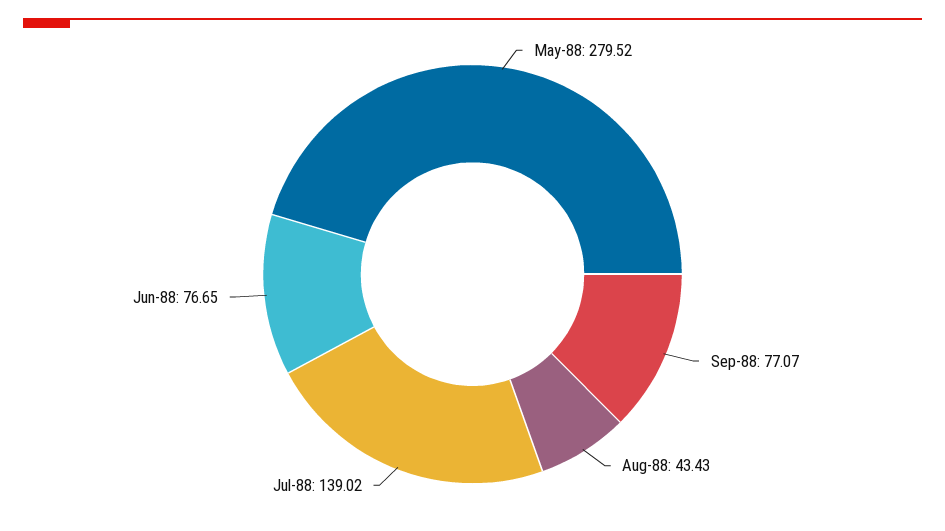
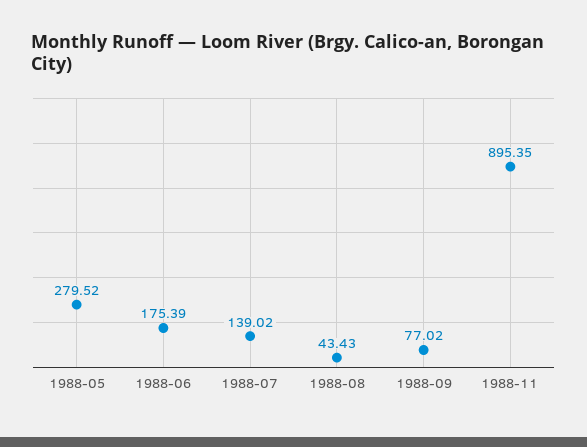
Sep-88: 77.07 -> 77.02
Jun-88: 76.65 -> 175.39
1988-11: none -> 895.35

